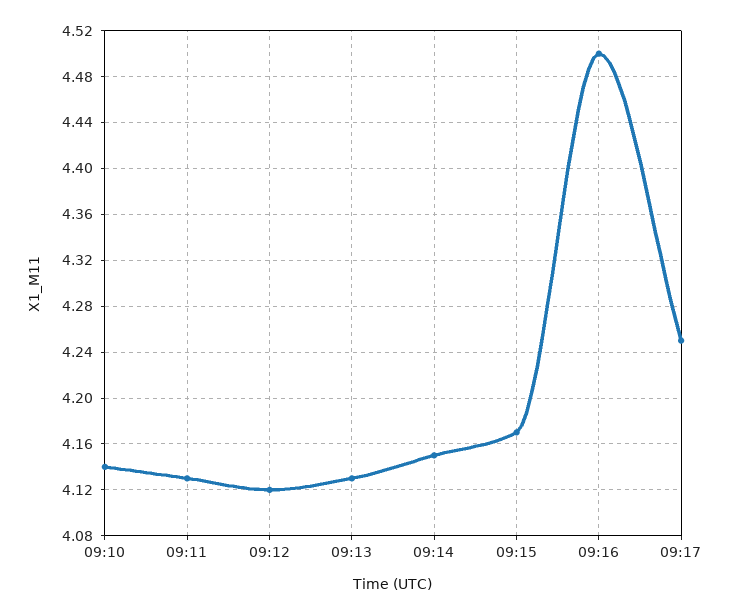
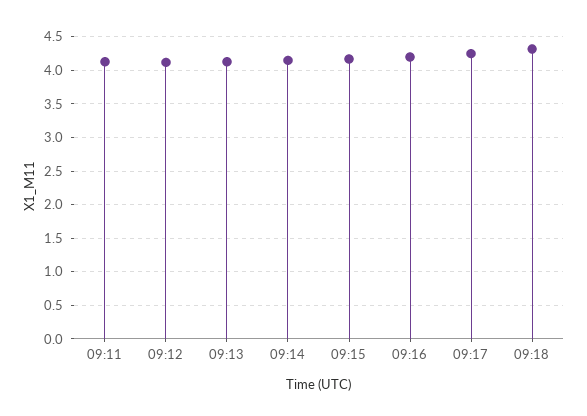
09:10: 4.14 -> none
09:16: 4.5 -> 4.2
09:18: none -> 4.3

